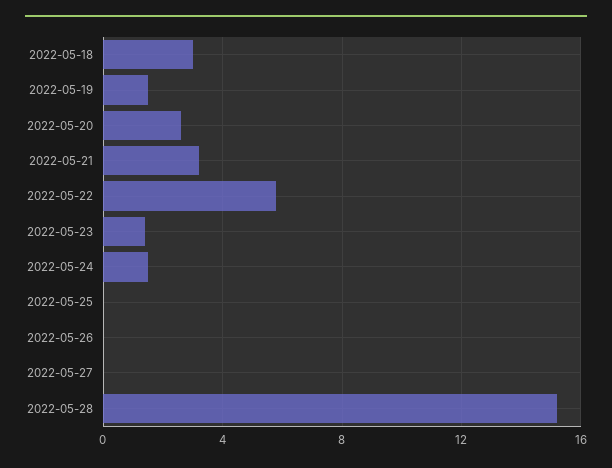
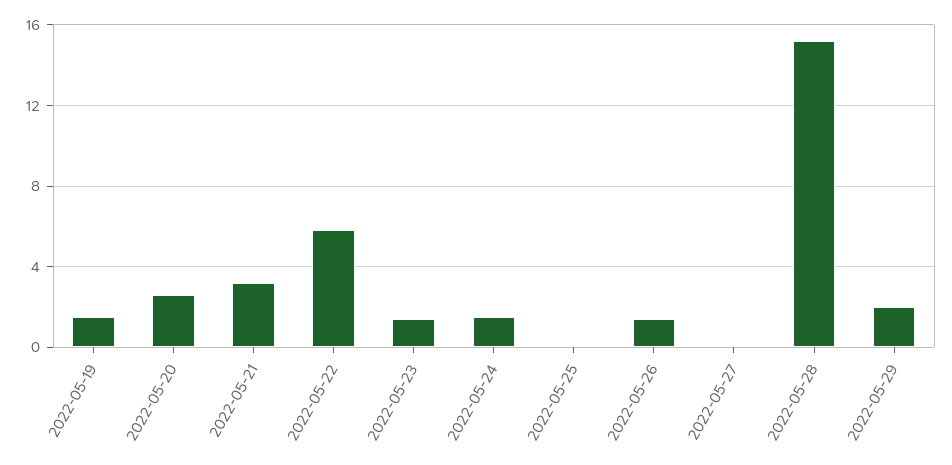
2022-05-18: 3 -> none
2022-05-26: 0 -> 1.5
2022-05-29: none -> 2

